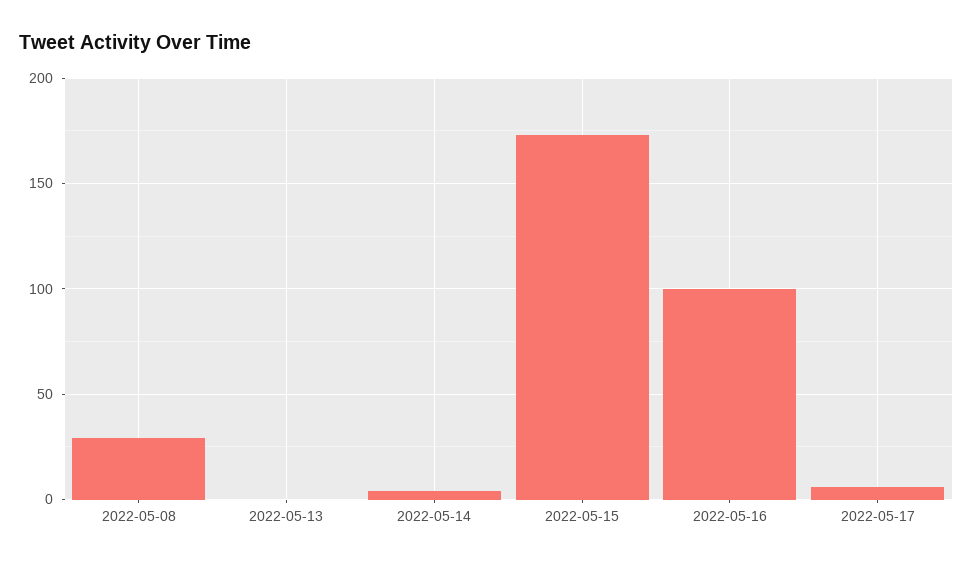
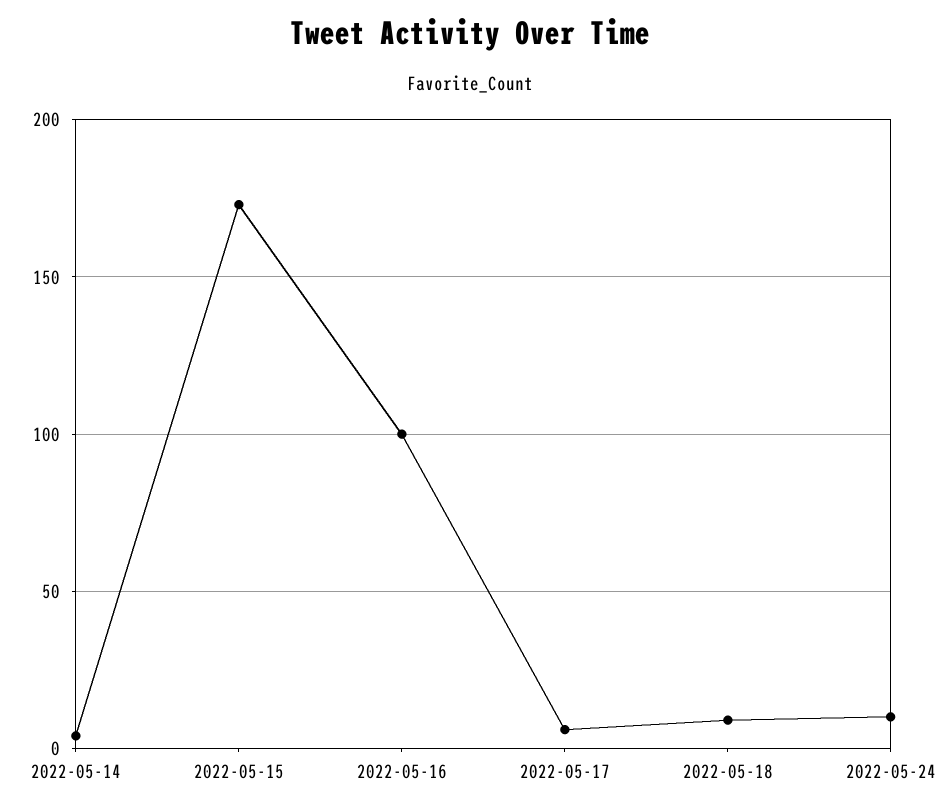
2022-05-08: 30 -> none
2022-05-13: 0 -> none
2022-05-18: none -> 10
2022-05-24: none -> 10

